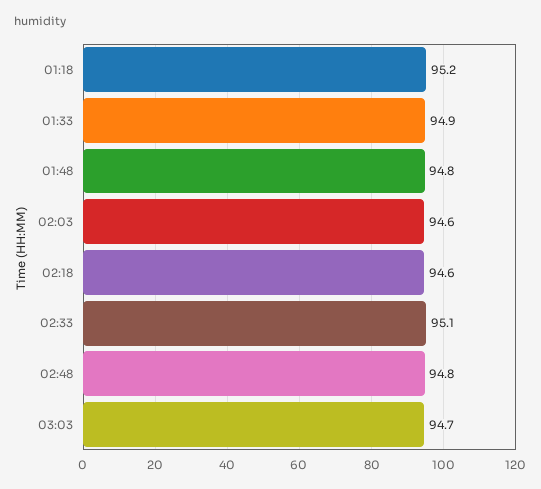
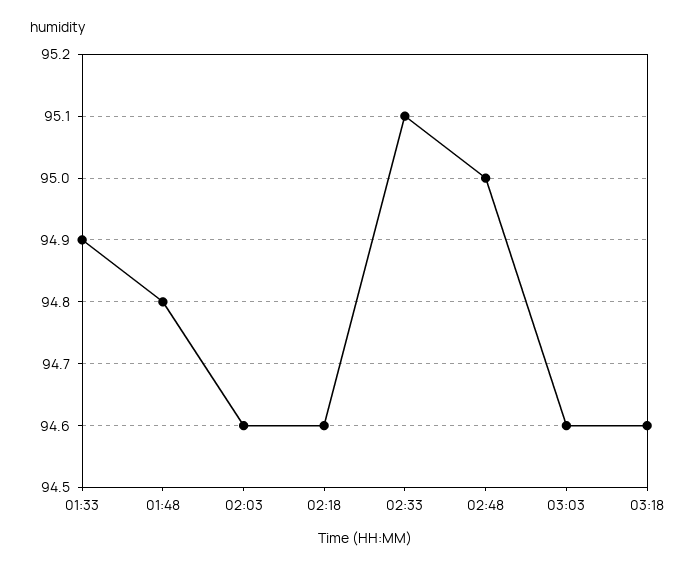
01:18: 95.2 -> none
02:48: 94.8 -> 95
03:03: 94.7 -> 94.6
03:18: none -> 94.6

